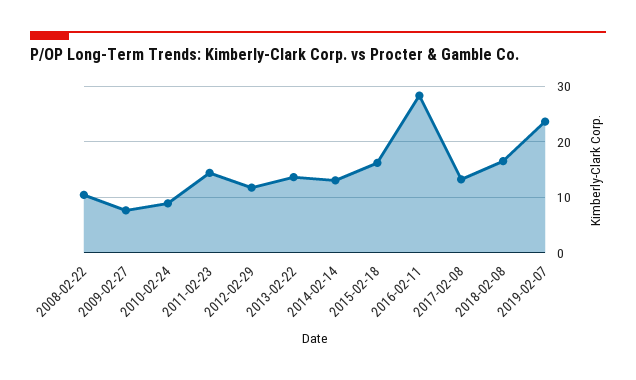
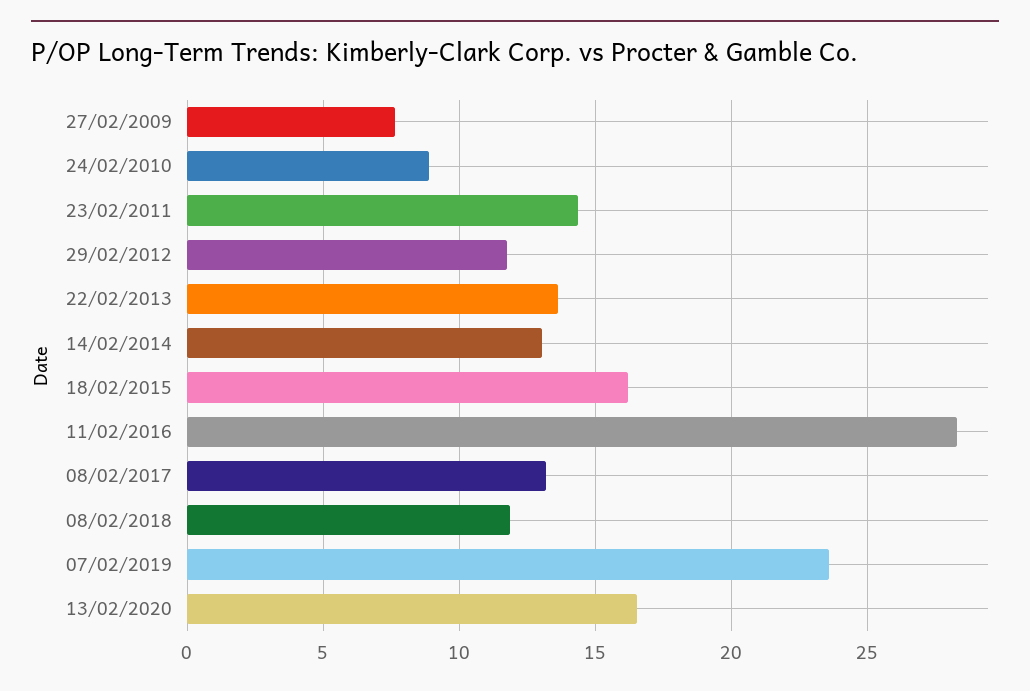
2008-02-22: 10 -> none
2018-02-08: 16 -> 12
13/02/2020: none -> 16.5

